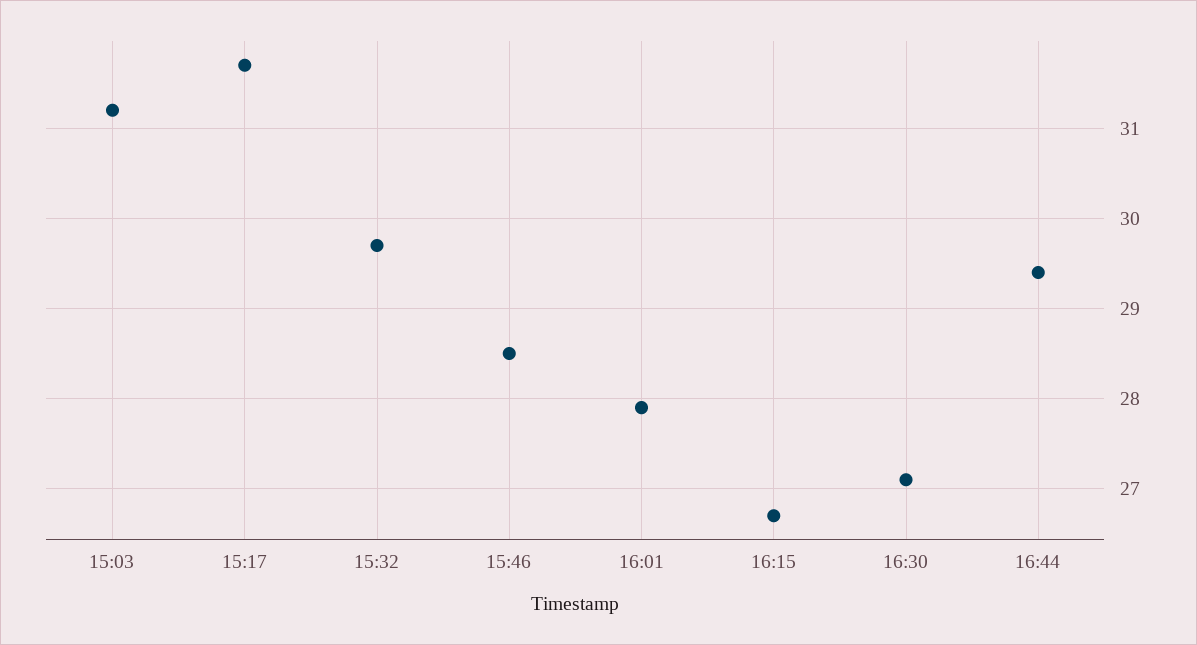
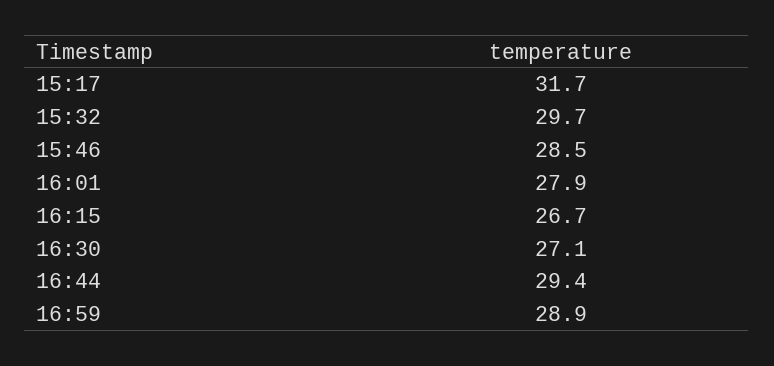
15:03: 31.2 -> none
16:59: none -> 28.9

